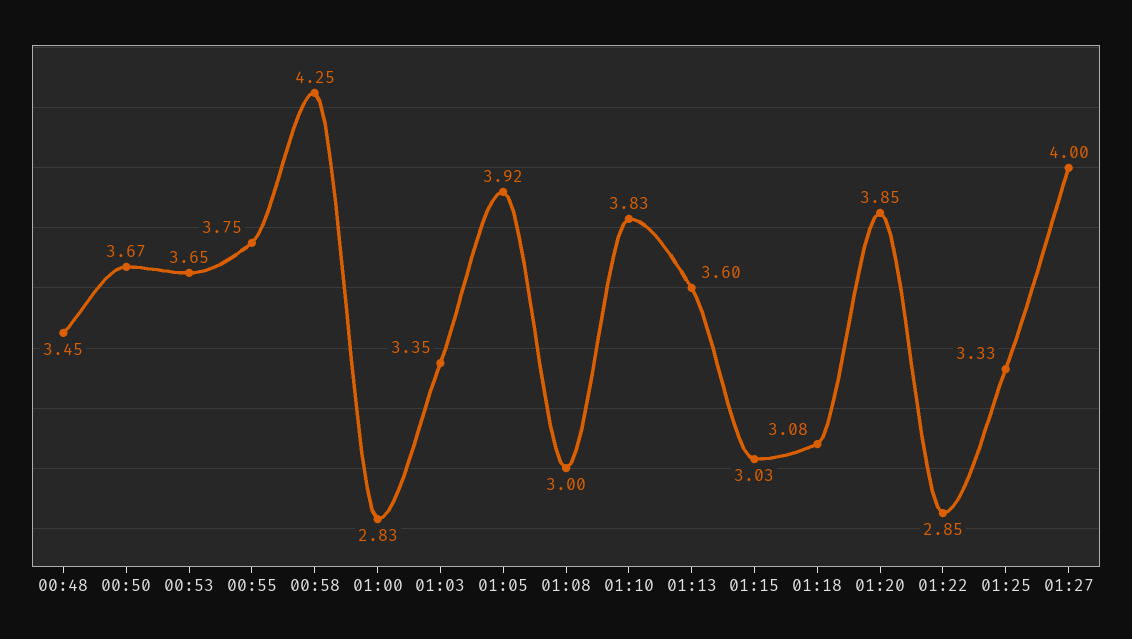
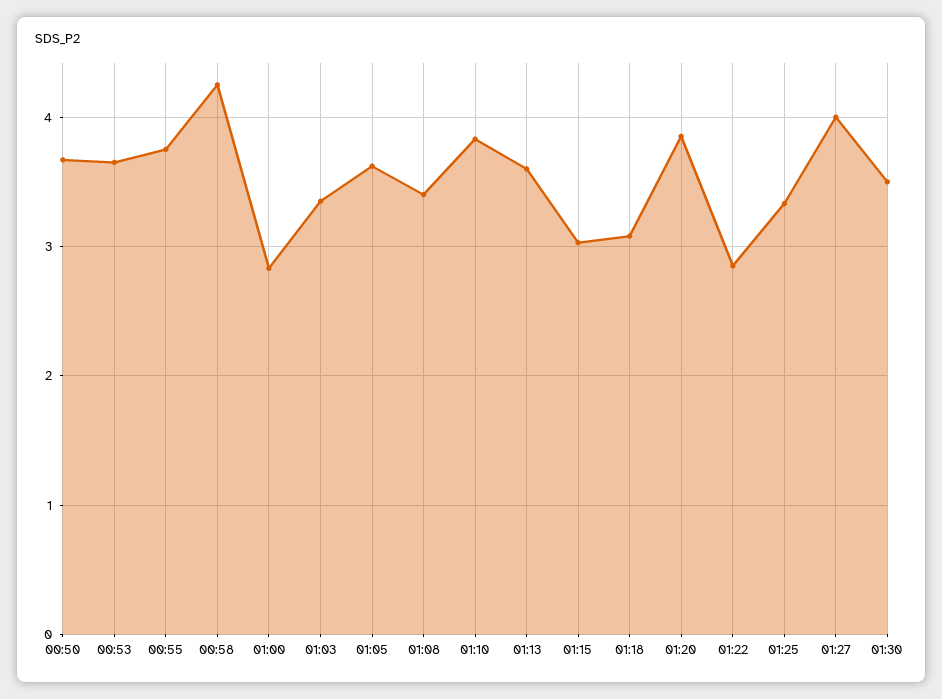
00:48: 3.45 -> none
01:05: 3.92 -> 3.6
01:08: 3 -> 3.4
01:30: none -> 3.5

